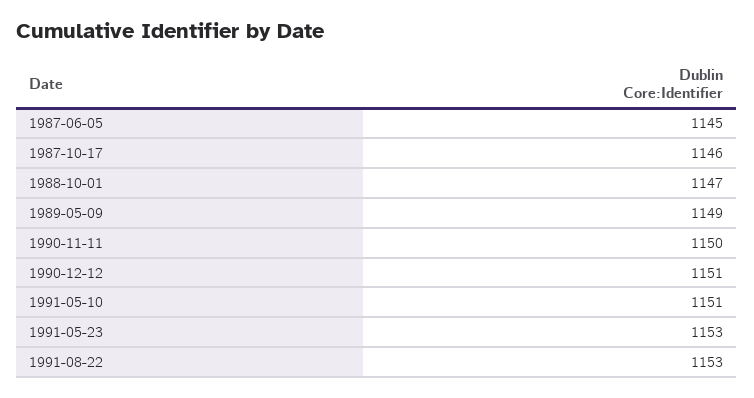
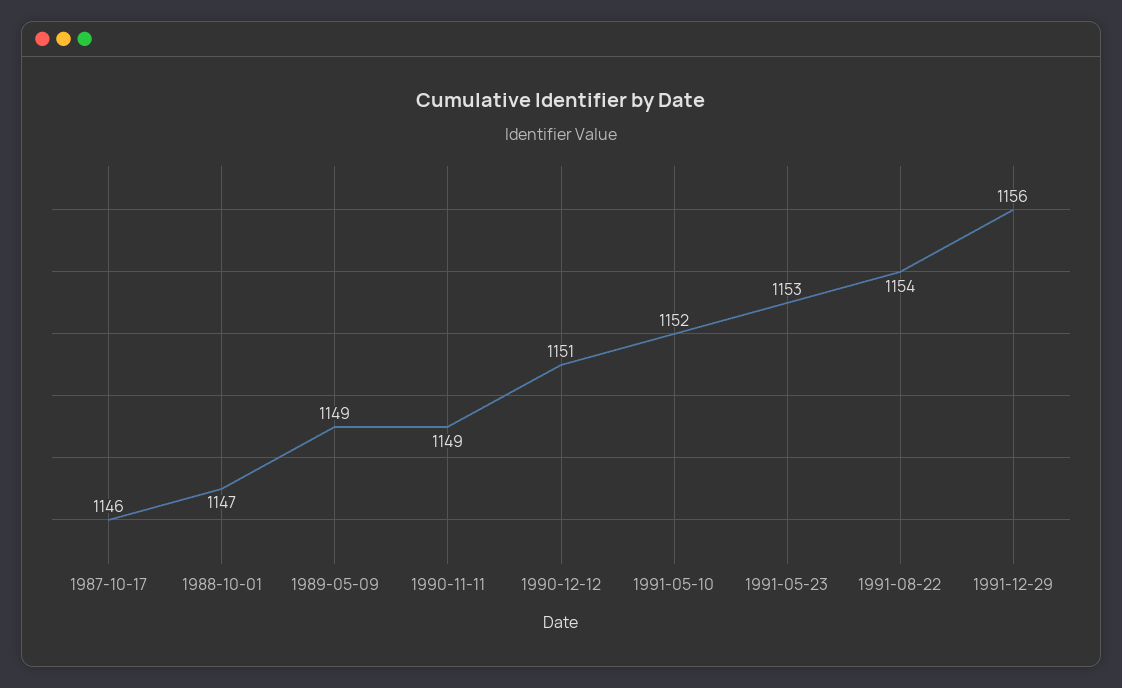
1987-06-05: 1145 -> none
1990-11-11: 1150 -> 1149
1991-05-10: 1151 -> 1152
1991-08-22: 1153 -> 1154
1991-12-29: none -> 1156

